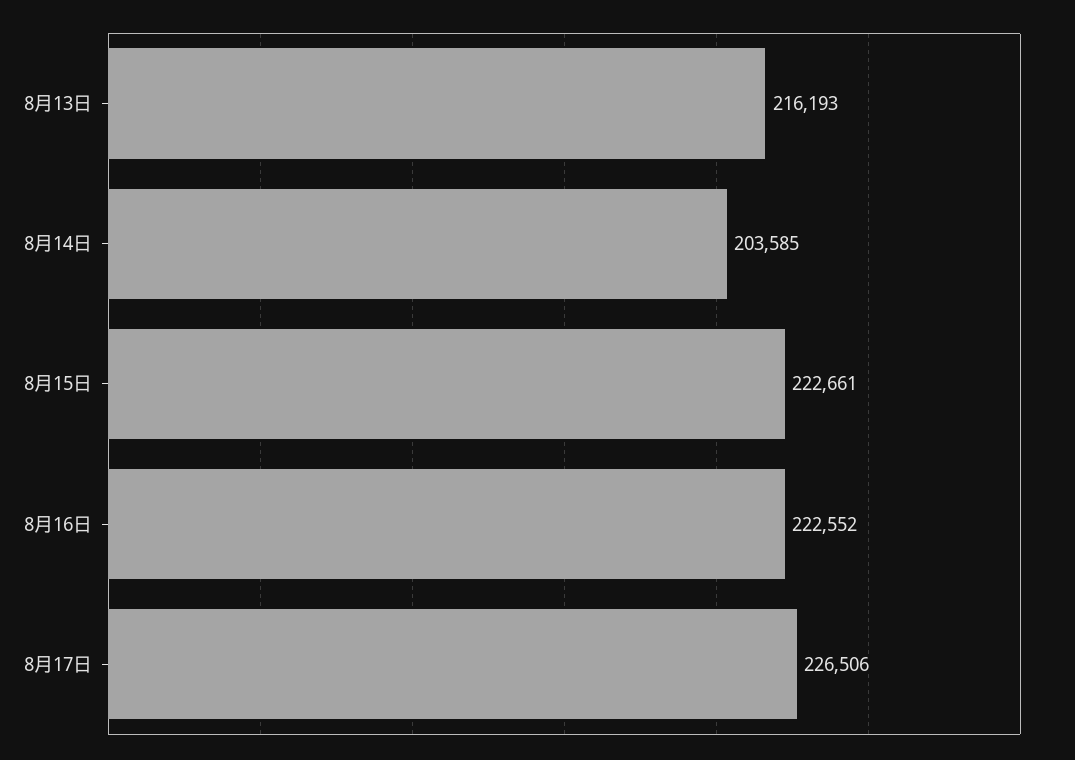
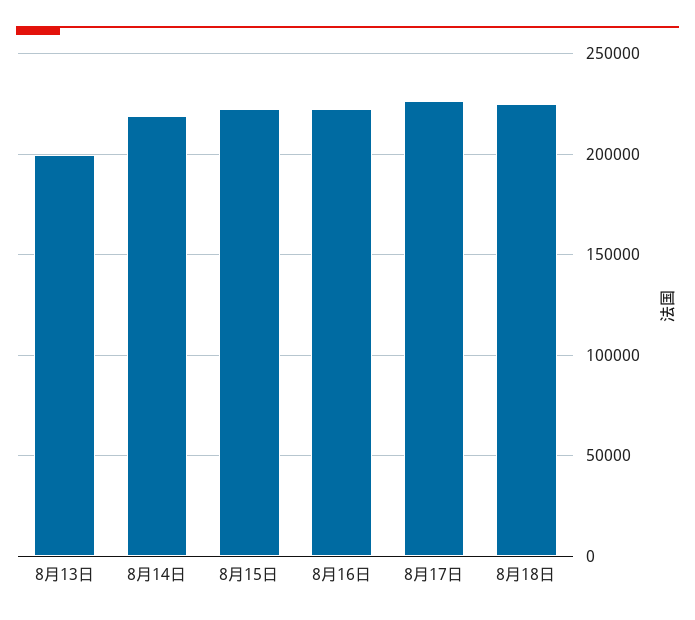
8月13日: 216193 -> 200000
8月14日: 203585 -> 220000
8月18日: none -> 225000

